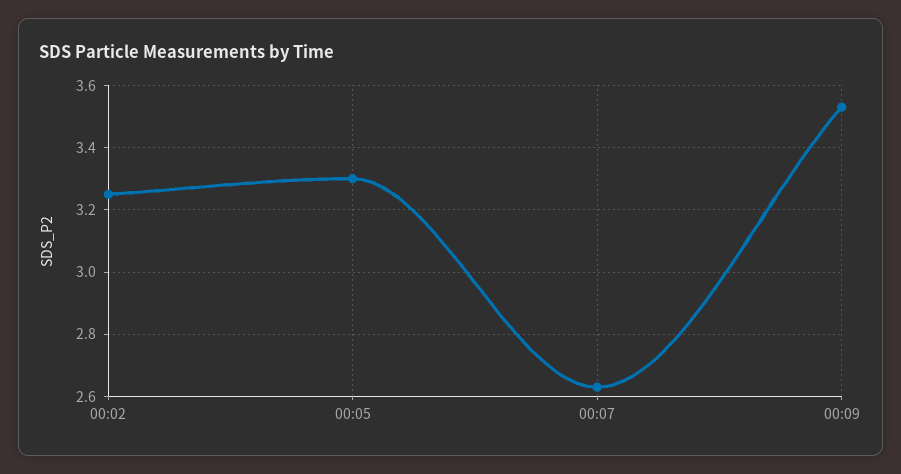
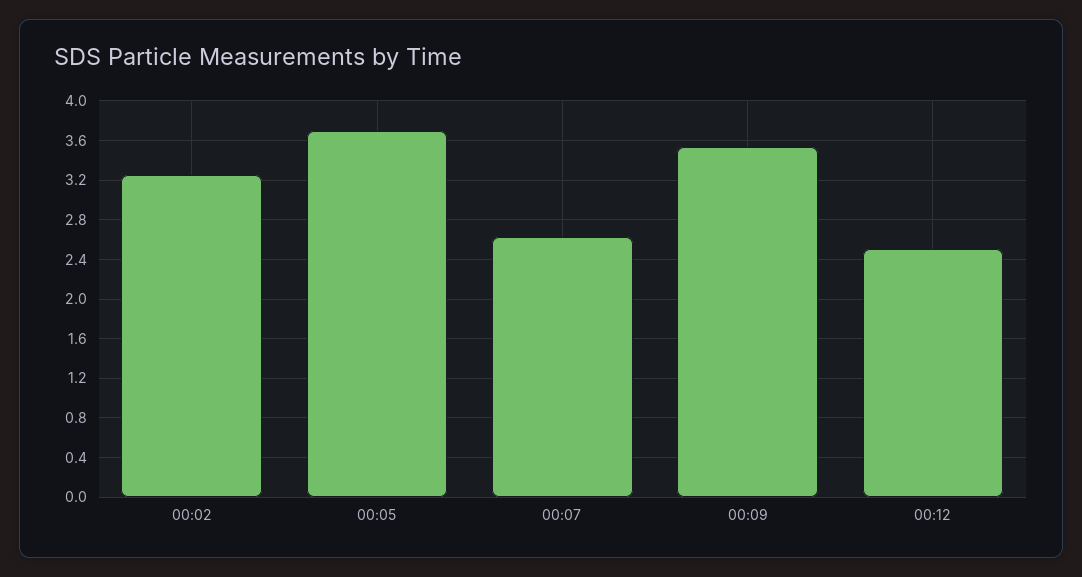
00:05: 3.3 -> 3.7
00:12: none -> 2.5

